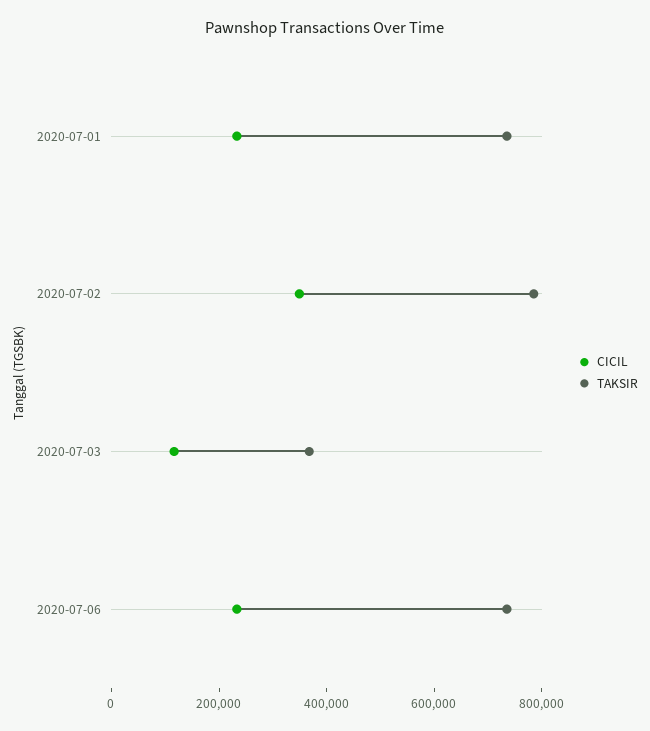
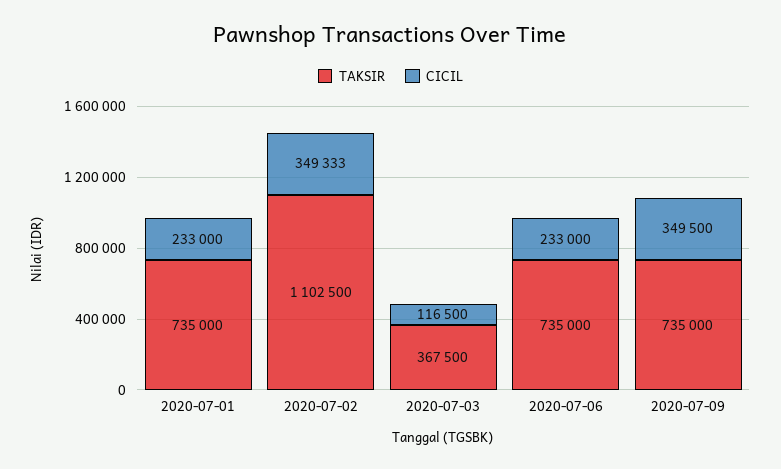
TAKSIR, 2020-07-02: 800000 -> 1102500
TAKSIR, 2020-07-09: none -> 735000
CICIL, 2020-07-09: none -> 349500

